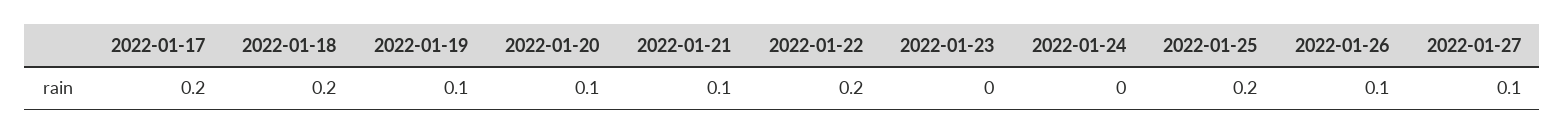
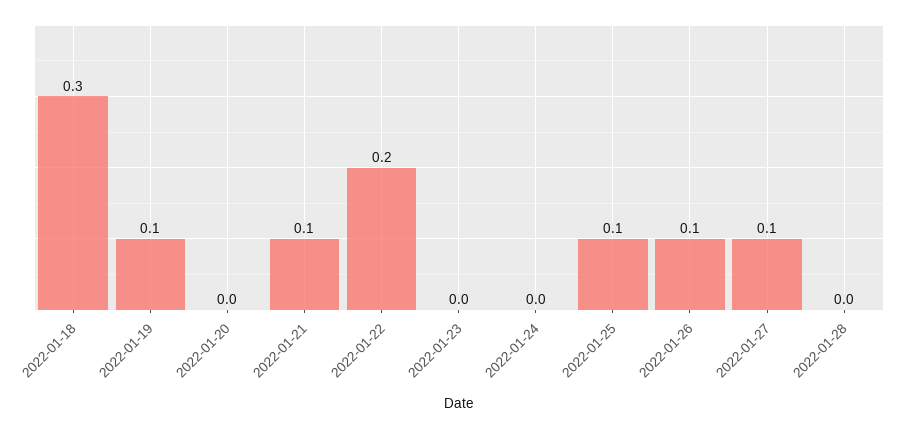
2022-01-17: 0.2 -> none
2022-01-18: 0.2 -> 0.3
2022-01-20: 0.1 -> 0
2022-01-25: 0.2 -> 0.1
2022-01-28: none -> 0

